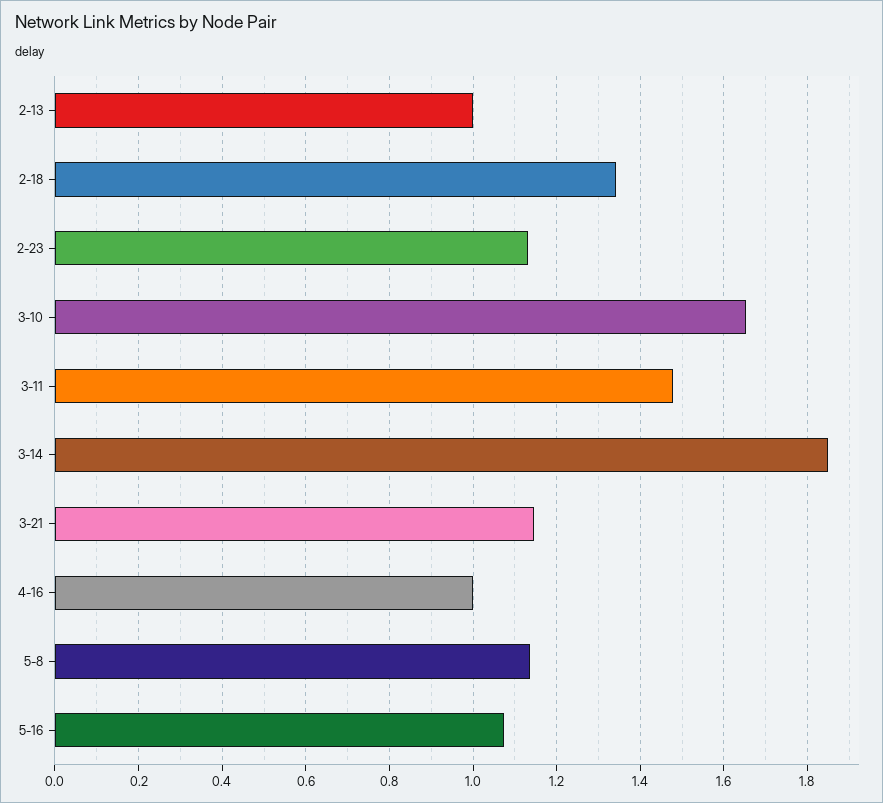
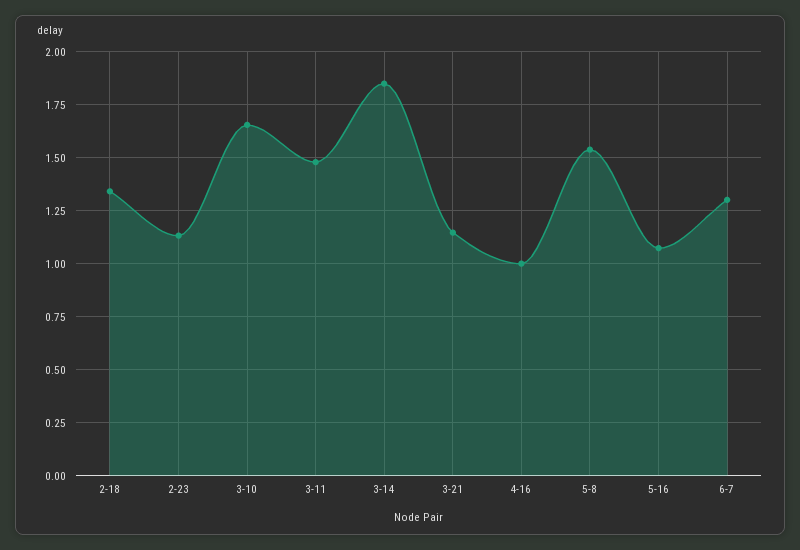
2-13: 1 -> none
5-8: 1.14 -> 1.55
6-7: none -> 1.3

